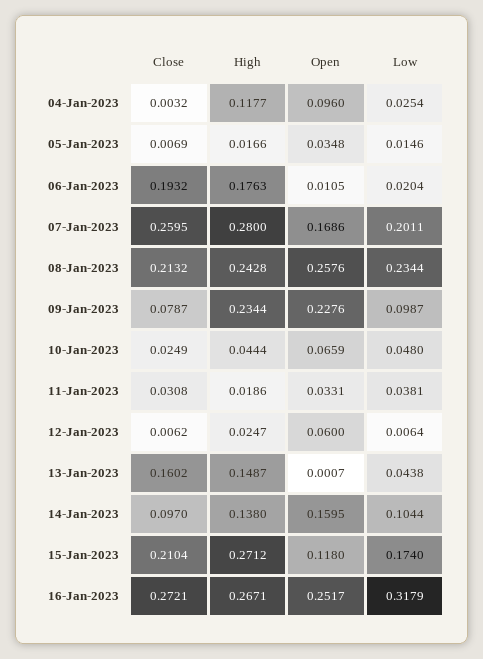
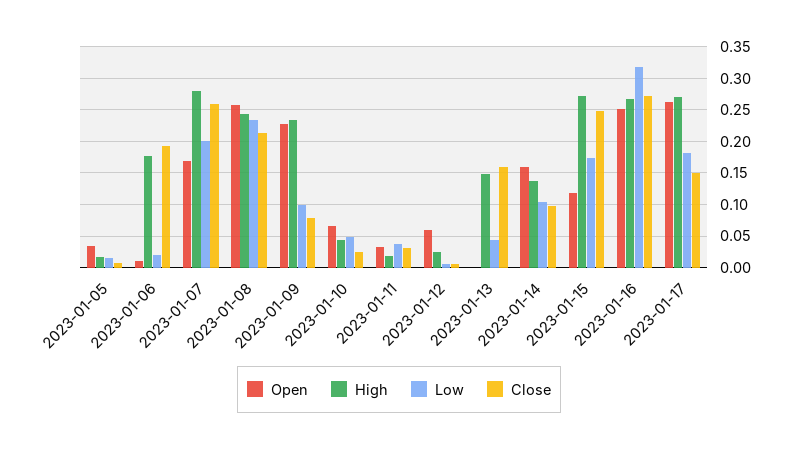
Close, 04-Jan-2023: 0.0032 -> none
High, 04-Jan-2023: 0.1177 -> none
Open, 04-Jan-2023: 0.096 -> none
Low, 04-Jan-2023: 0.0254 -> none
Close, 15-Jan-2023: 0.2104 -> 0.25
Open, 2023-01-17: none -> 0.26
High, 2023-01-17: none -> 0.27
Low, 2023-01-17: none -> 0.18
Close, 2023-01-17: none -> 0.15

